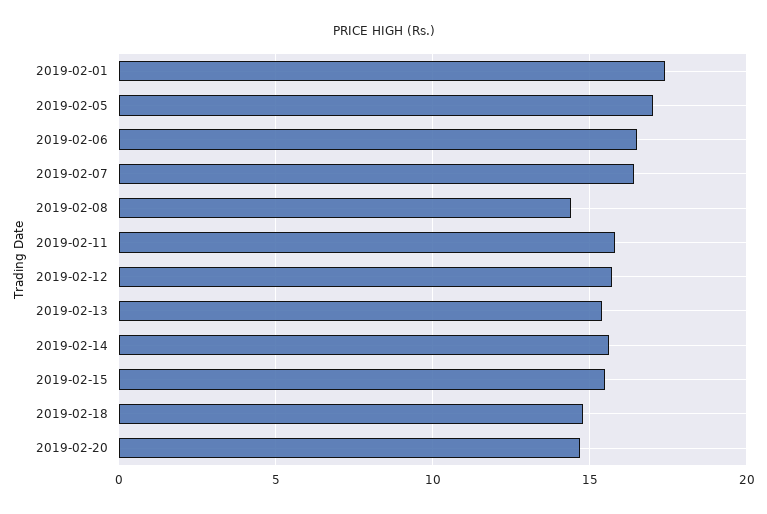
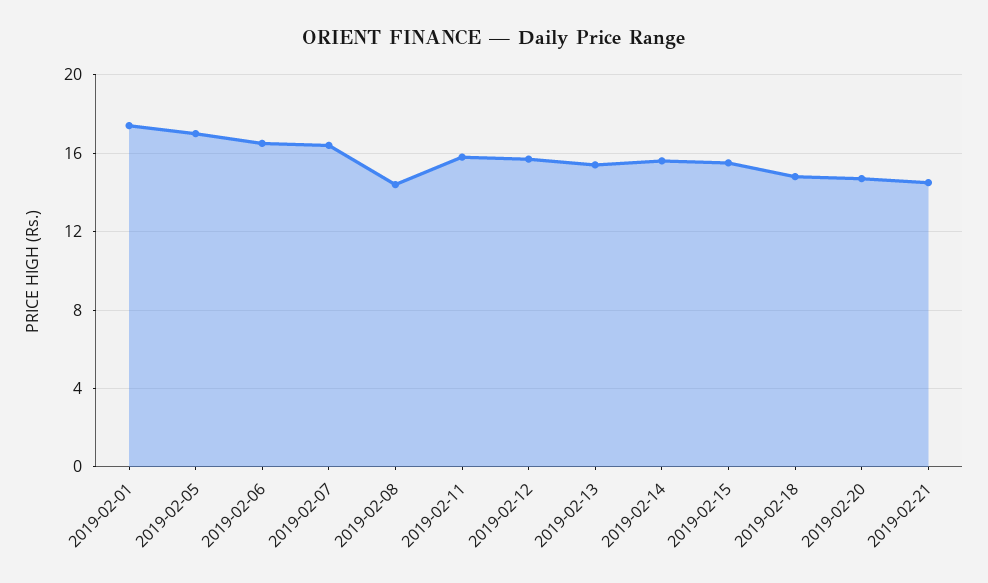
2019-02-21: none -> 14.5

